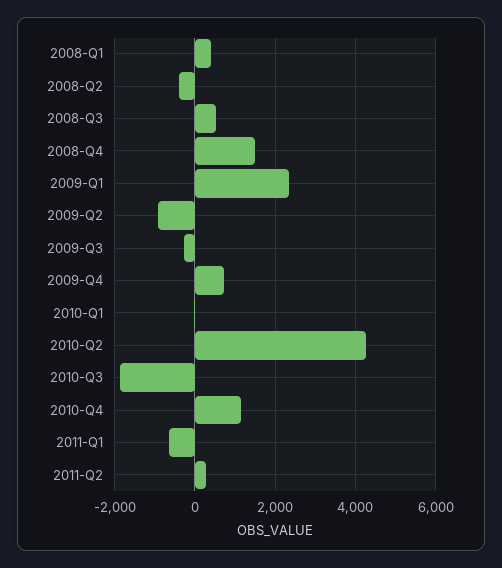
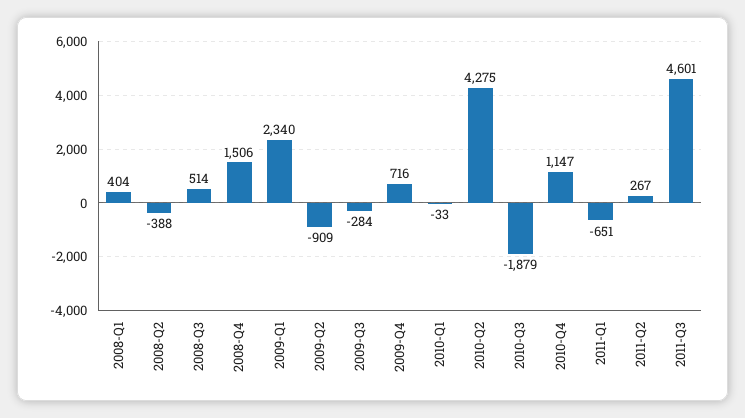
2011-Q3: none -> 4601

